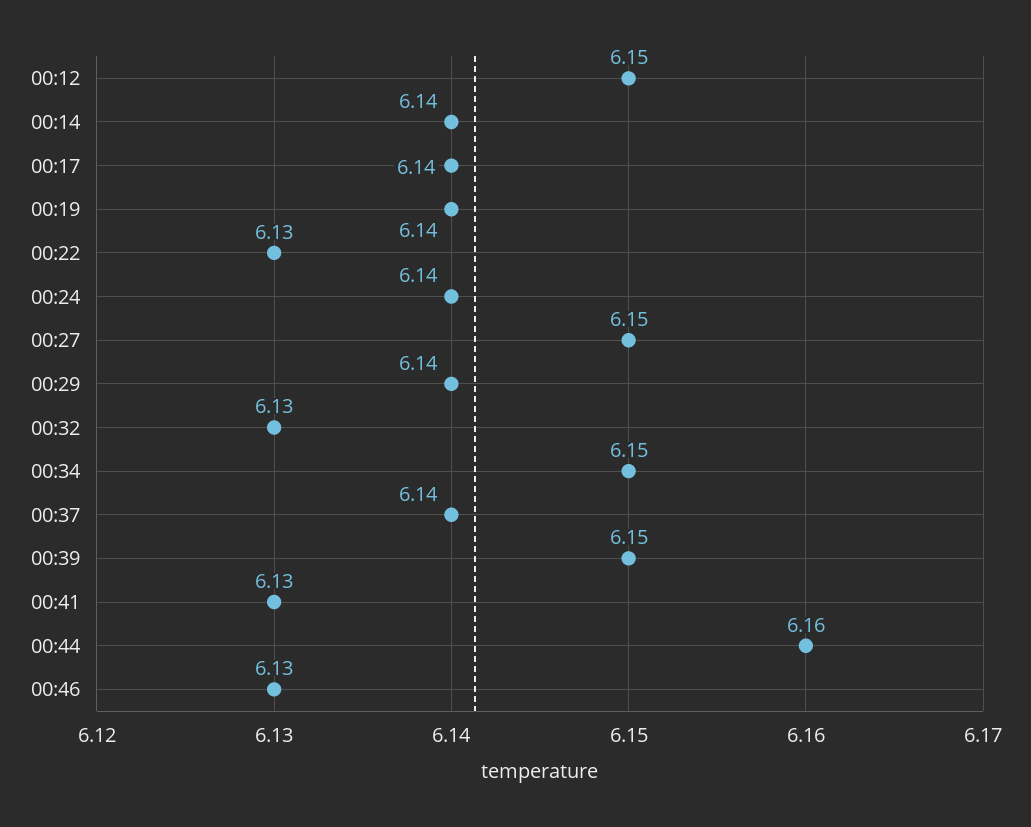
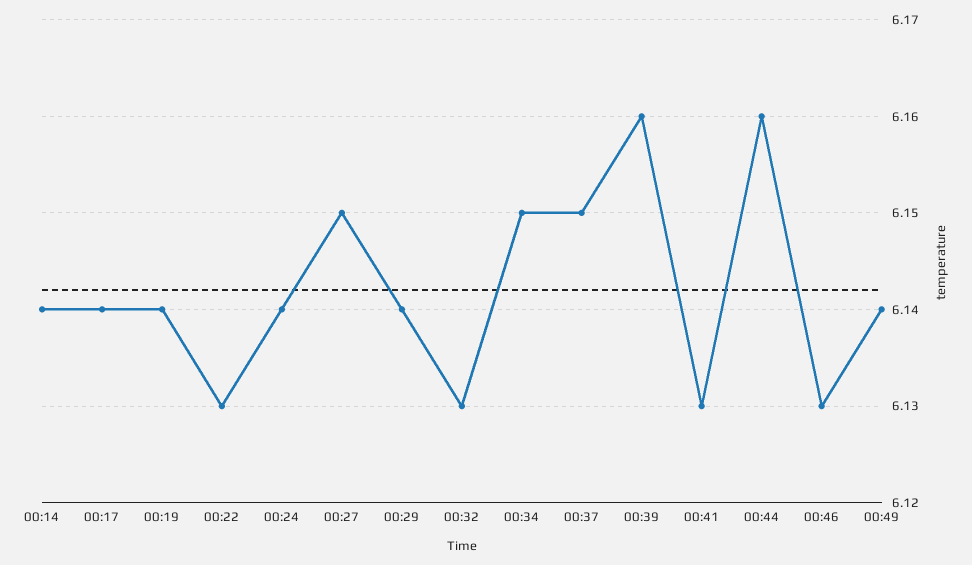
00:12: 6.15 -> none
00:37: 6.14 -> 6.15
00:39: 6.15 -> 6.16
00:49: none -> 6.14

